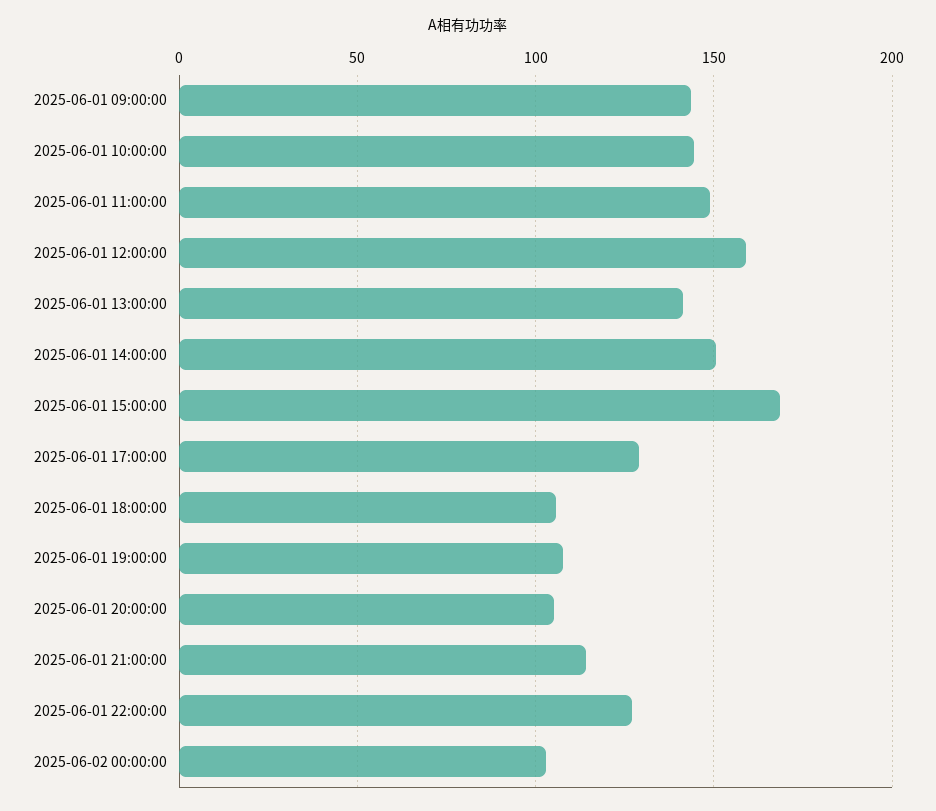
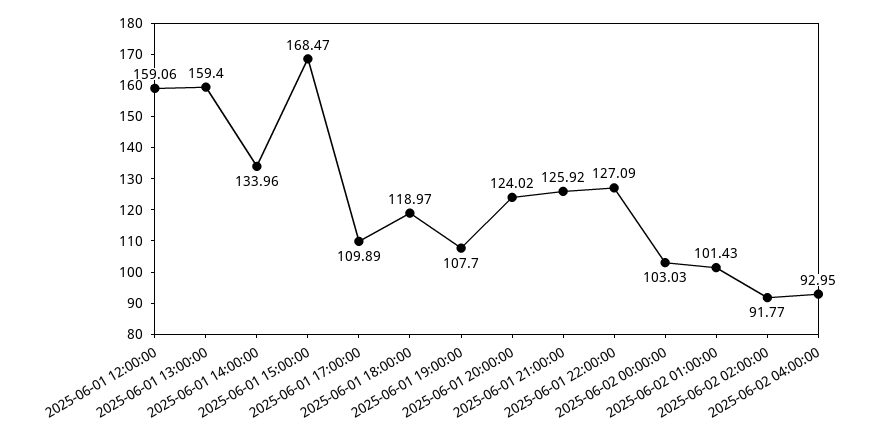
2025-06-01 09:00:00: 145 -> none
2025-06-01 10:00:00: 145 -> none
2025-06-01 11:00:00: 150 -> none
2025-06-01 13:00:00: 140 -> 159.4
2025-06-01 14:00:00: 150 -> 133.96
2025-06-01 17:00:00: 130 -> 109.89
2025-06-01 18:00:00: 105 -> 118.97
2025-06-01 20:00:00: 105 -> 124.02
2025-06-01 21:00:00: 115 -> 125.92
2025-06-02 01:00:00: none -> 101.43
2025-06-02 02:00:00: none -> 91.77
2025-06-02 04:00:00: none -> 92.95

